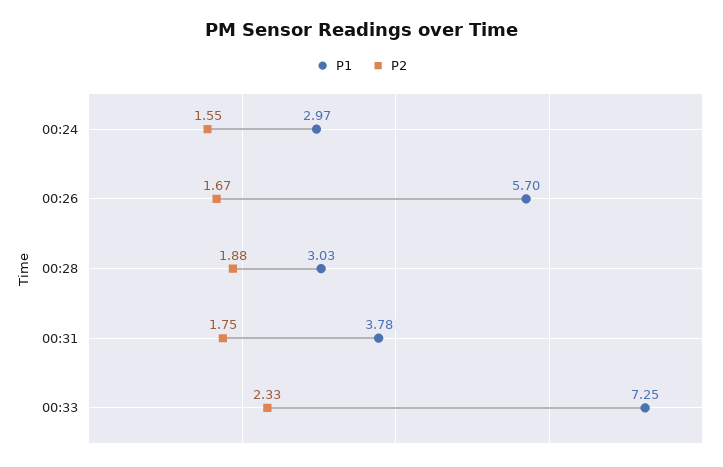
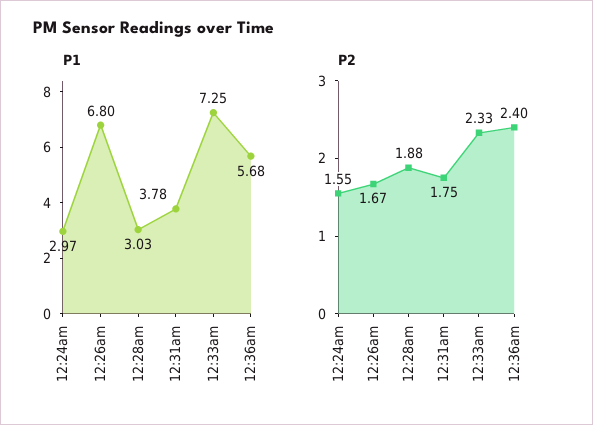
P1, 00:26: 5.7 -> 6.8
P1, 12:36am: none -> 5.68
P2, 12:36am: none -> 2.4

